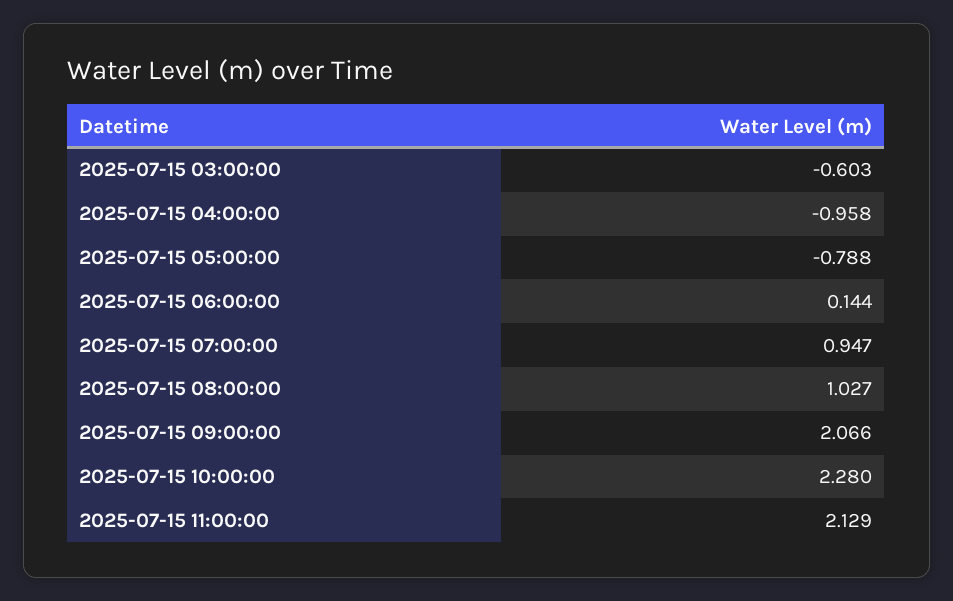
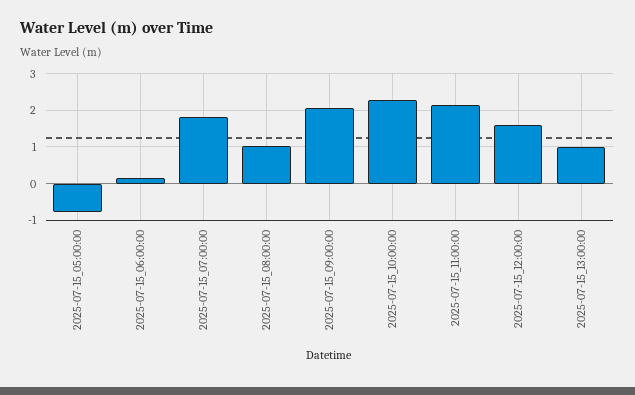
2025-07-15 03:00:00: -0.603 -> none
2025-07-15 04:00:00: -0.958 -> none
2025-07-15 07:00:00: 0.947 -> 1.8
2025-07-15_12:00:00: none -> 1.6
2025-07-15_13:00:00: none -> 1

